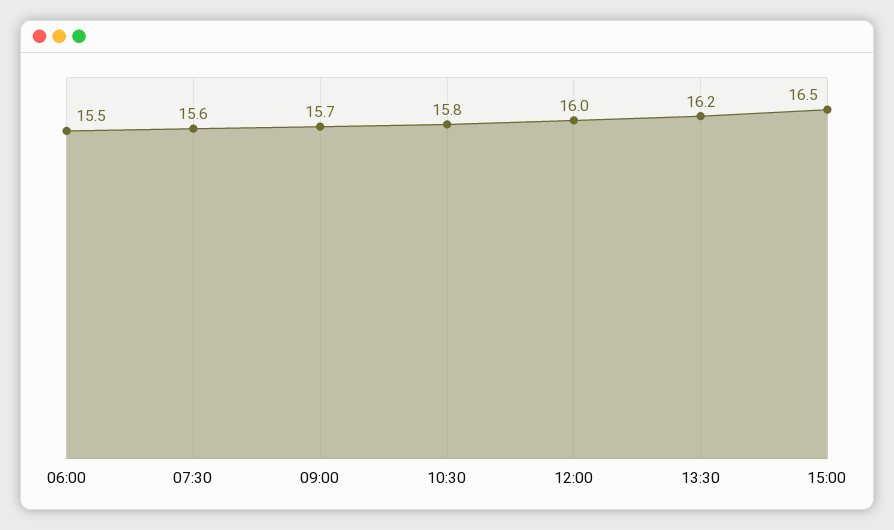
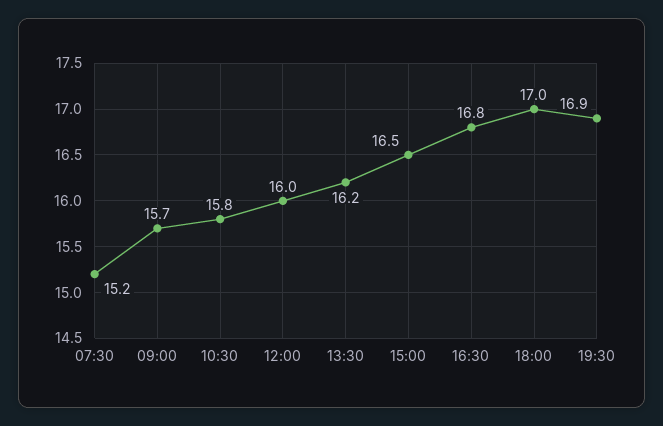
06:00: 15.5 -> none
07:30: 15.6 -> 15.2
16:30: none -> 16.8
18:00: none -> 17
19:30: none -> 16.9

